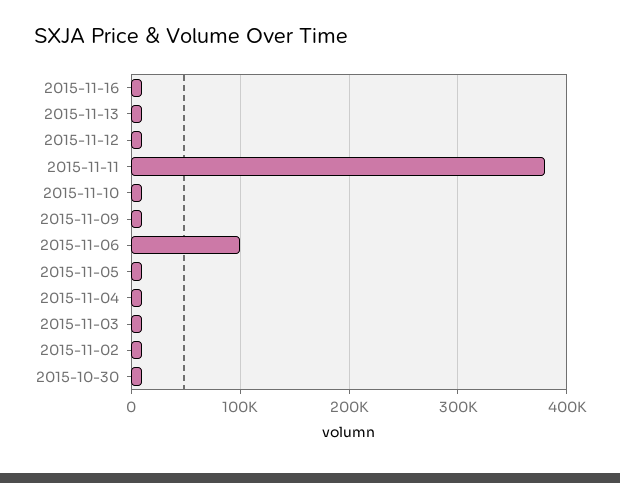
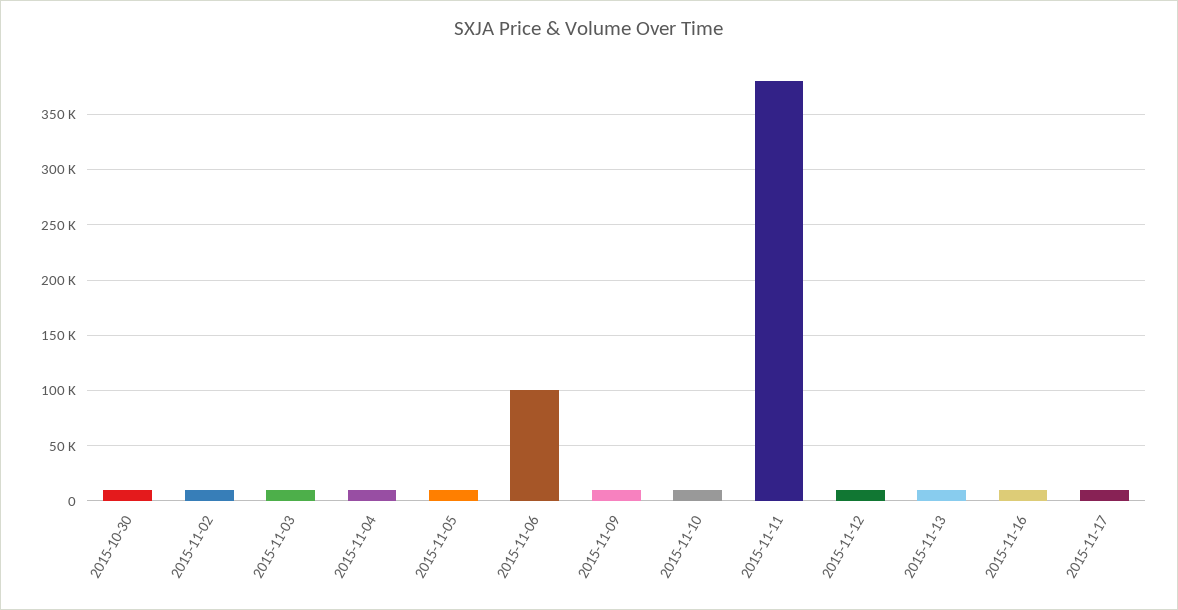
2015-11-17: none -> 10000

